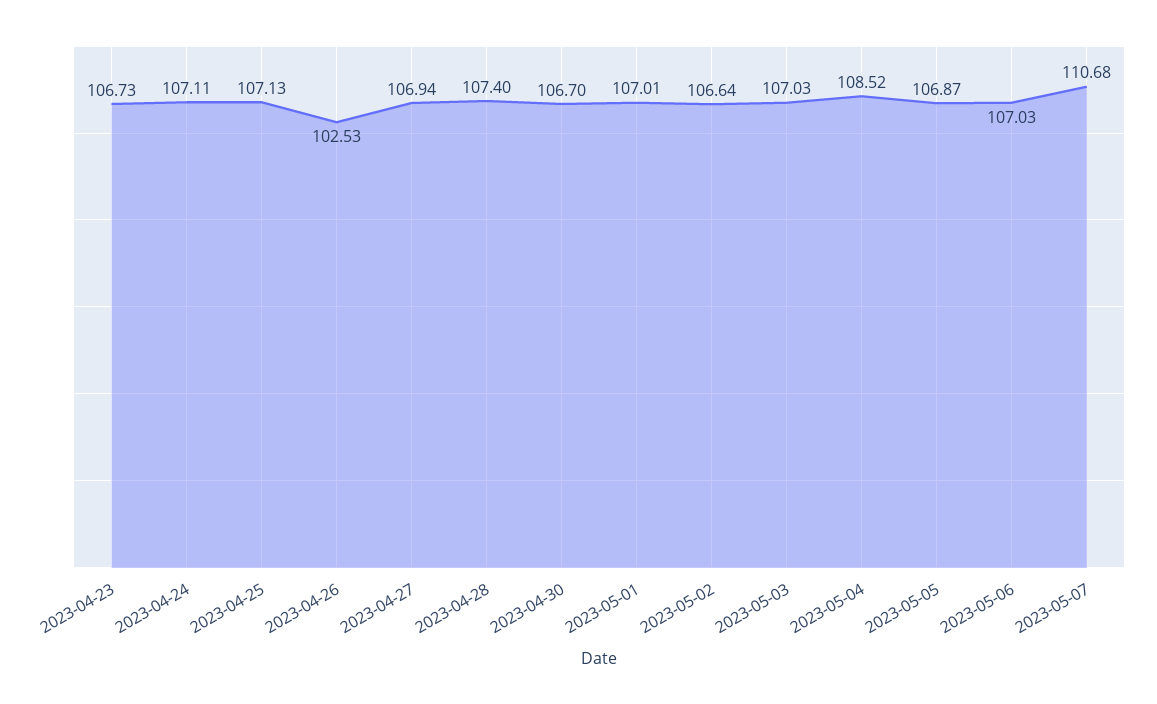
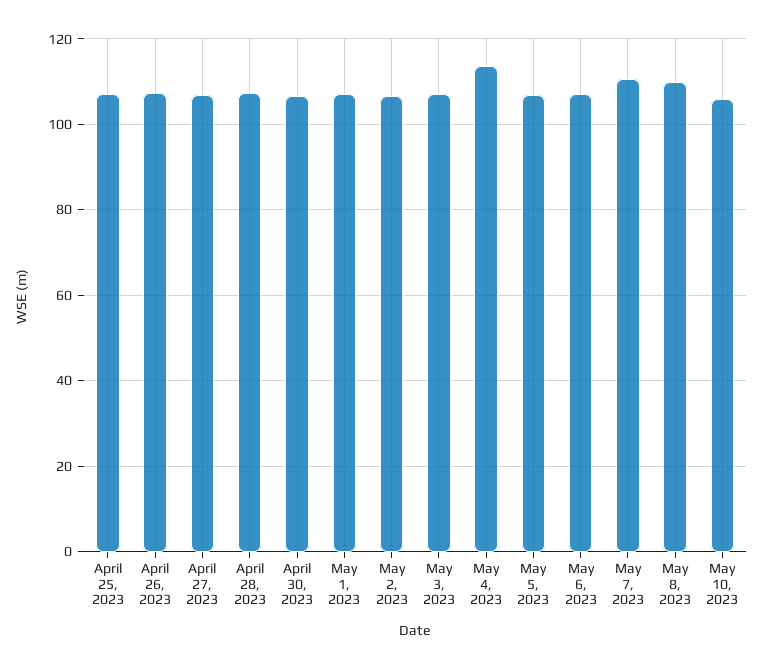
2023-04-23: 106.73 -> none
2023-04-24: 107.11 -> none
2023-04-26: 102.53 -> 108
2023-05-04: 108.52 -> 114
May 8, 2023: none -> 110
May 10, 2023: none -> 106

